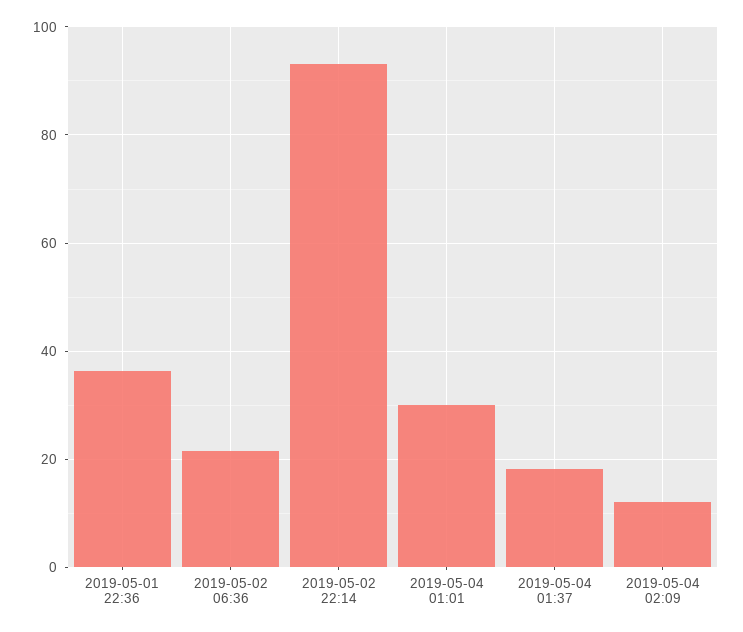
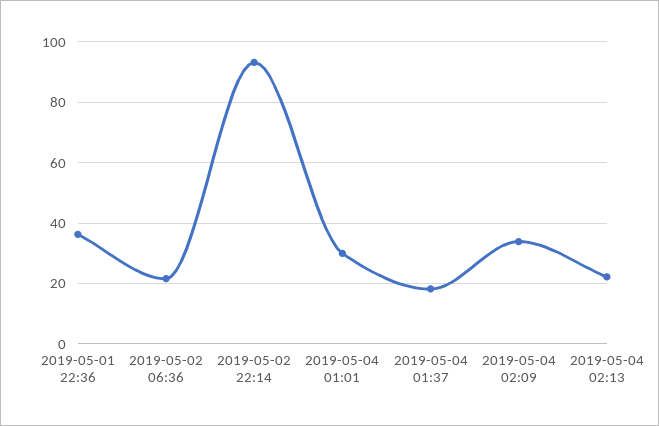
2019-05-04 02:09: 12 -> 34
2019-05-04 02:13: none -> 22

